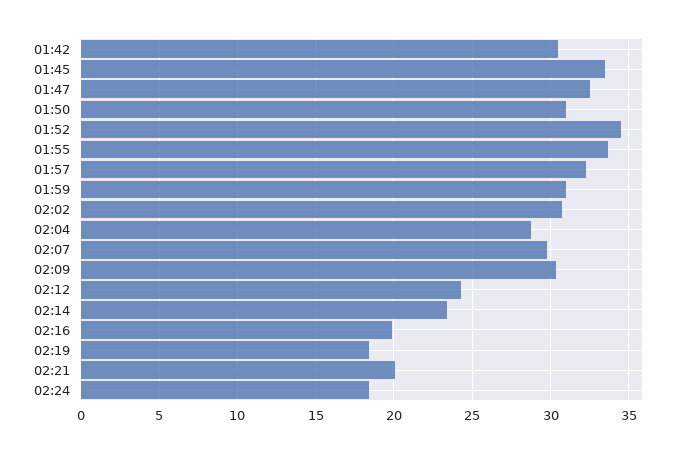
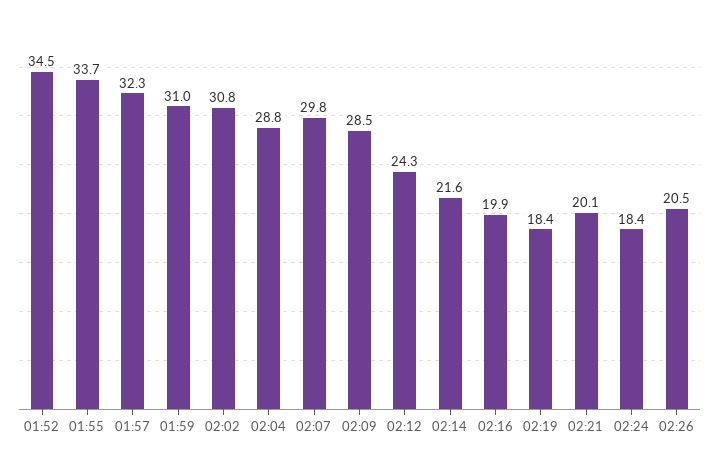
01:42: 30.5 -> none
01:45: 33.5 -> none
01:47: 32.5 -> none
01:50: 31 -> none
02:09: 30.5 -> 28.5
02:14: 23.5 -> 21.6
02:26: none -> 20.5

